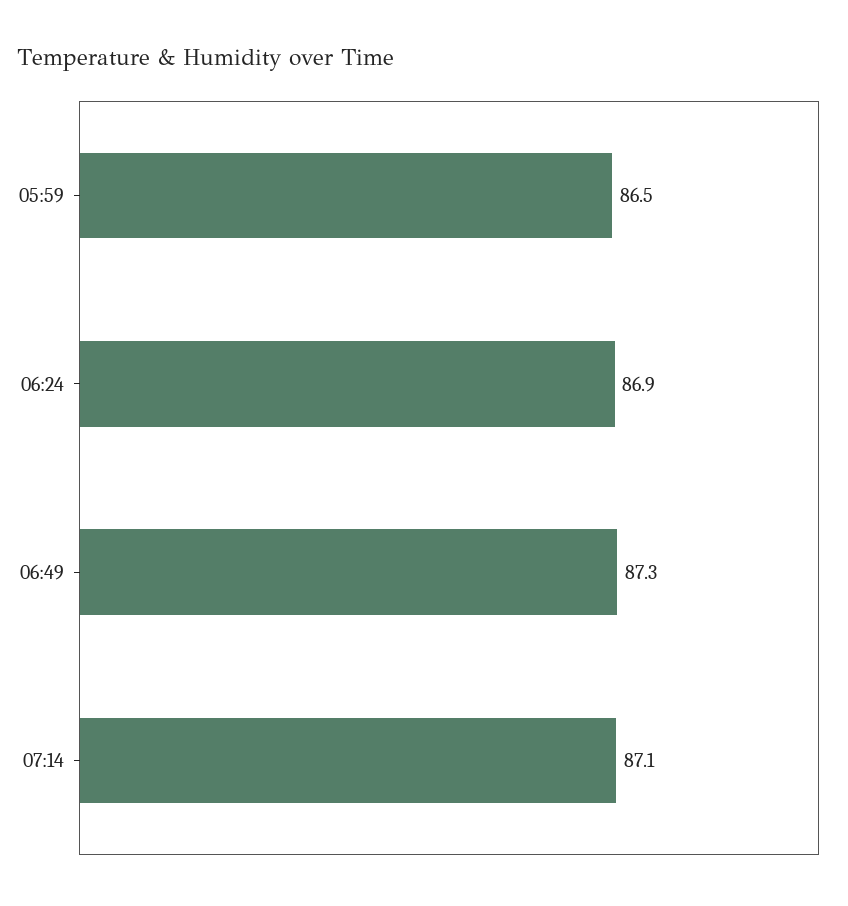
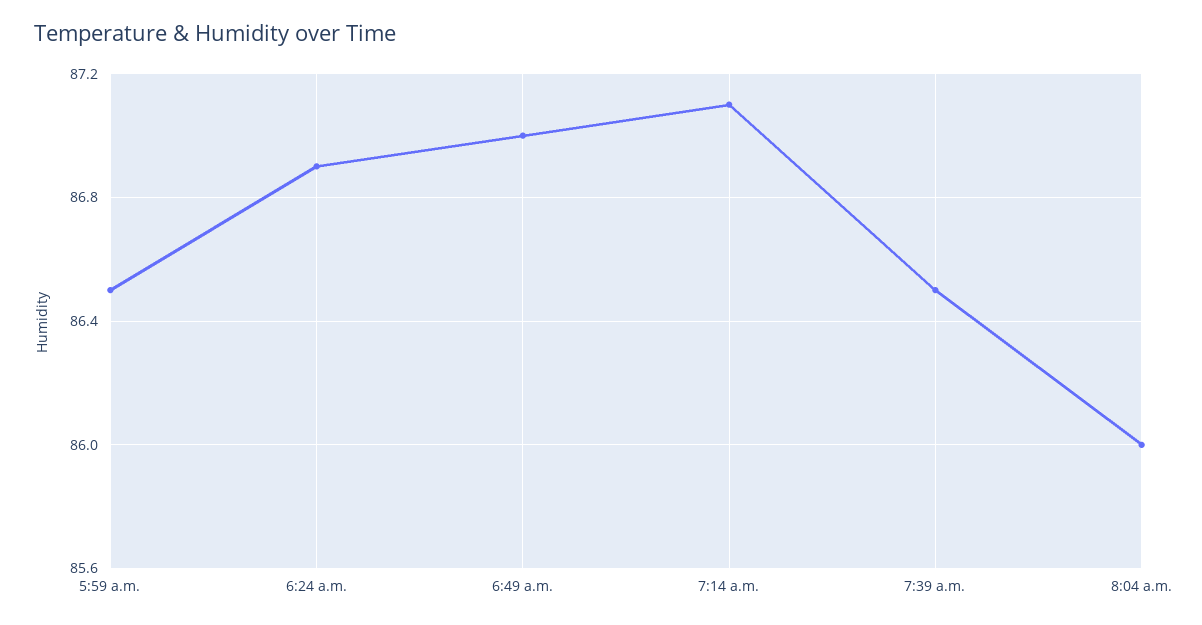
06:49: 87.3 -> 87
7:39 a.m.: none -> 86.5
8:04 a.m.: none -> 86

